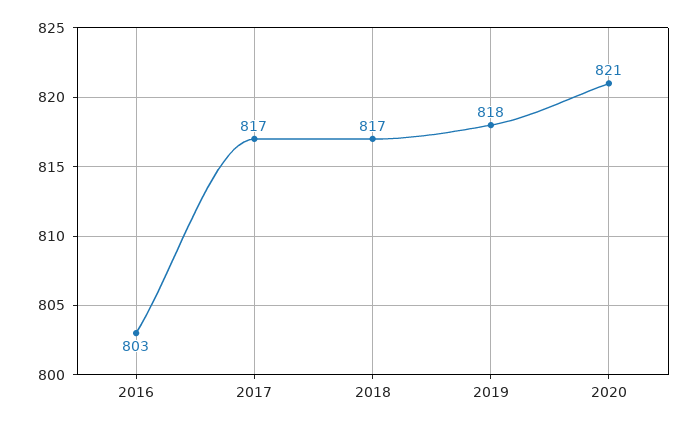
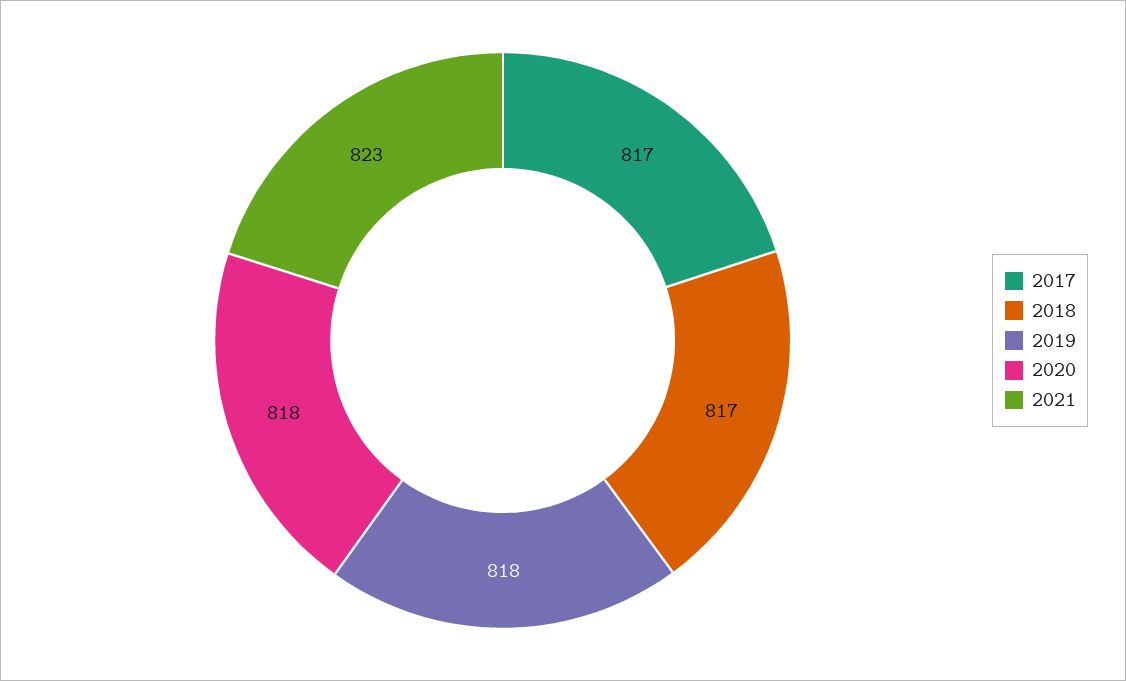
2016: 803 -> none
2020: 821 -> 818
2021: none -> 823

